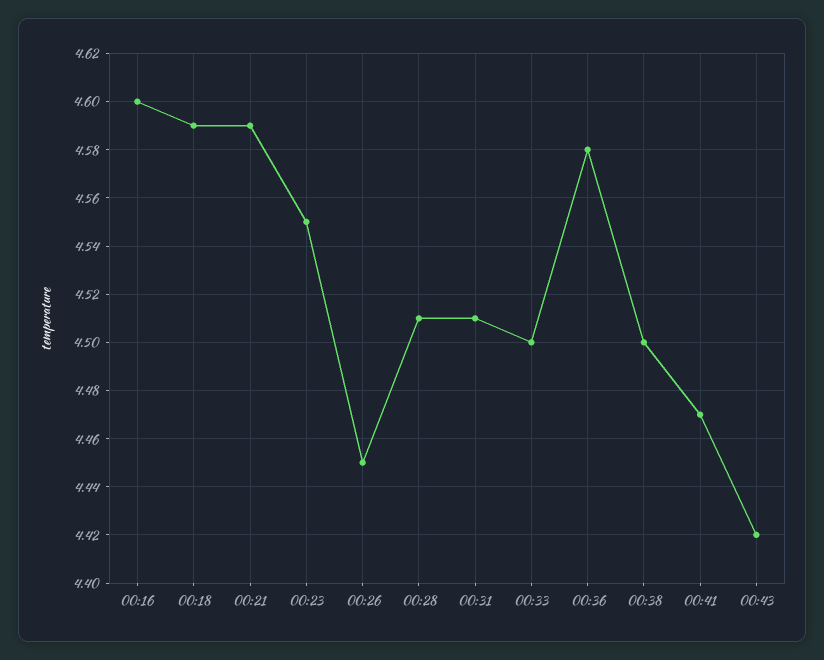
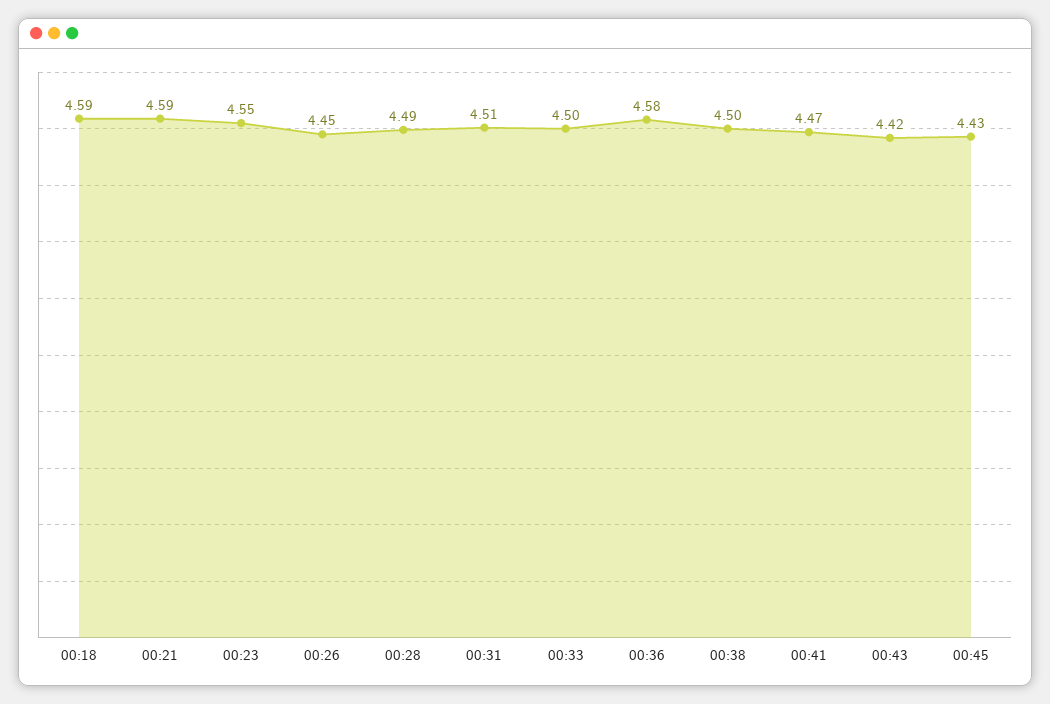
00:16: 4.6 -> none
00:28: 4.51 -> 4.49
00:45: none -> 4.43

